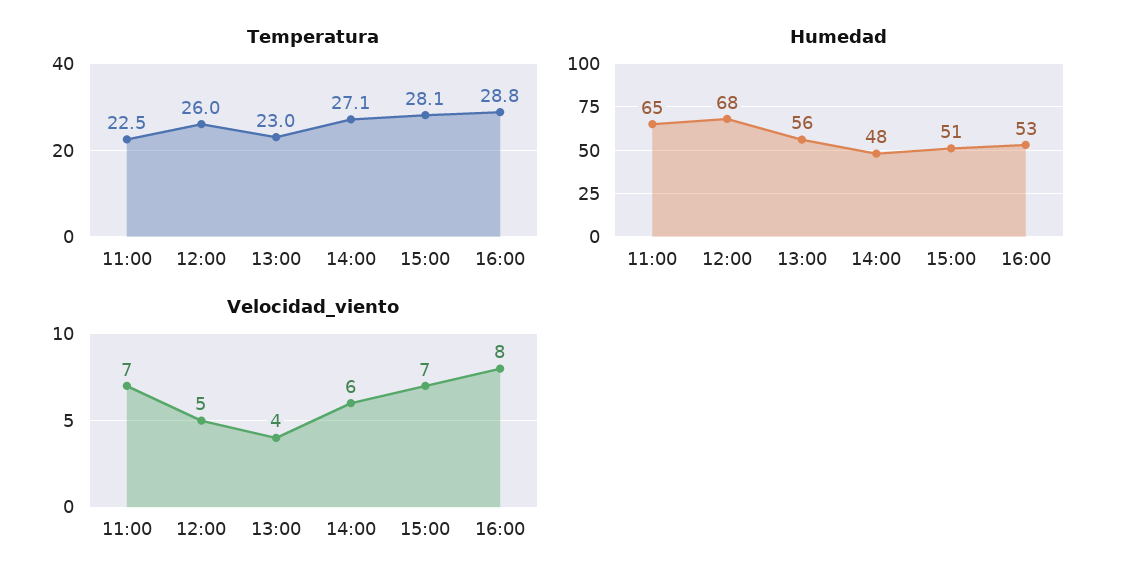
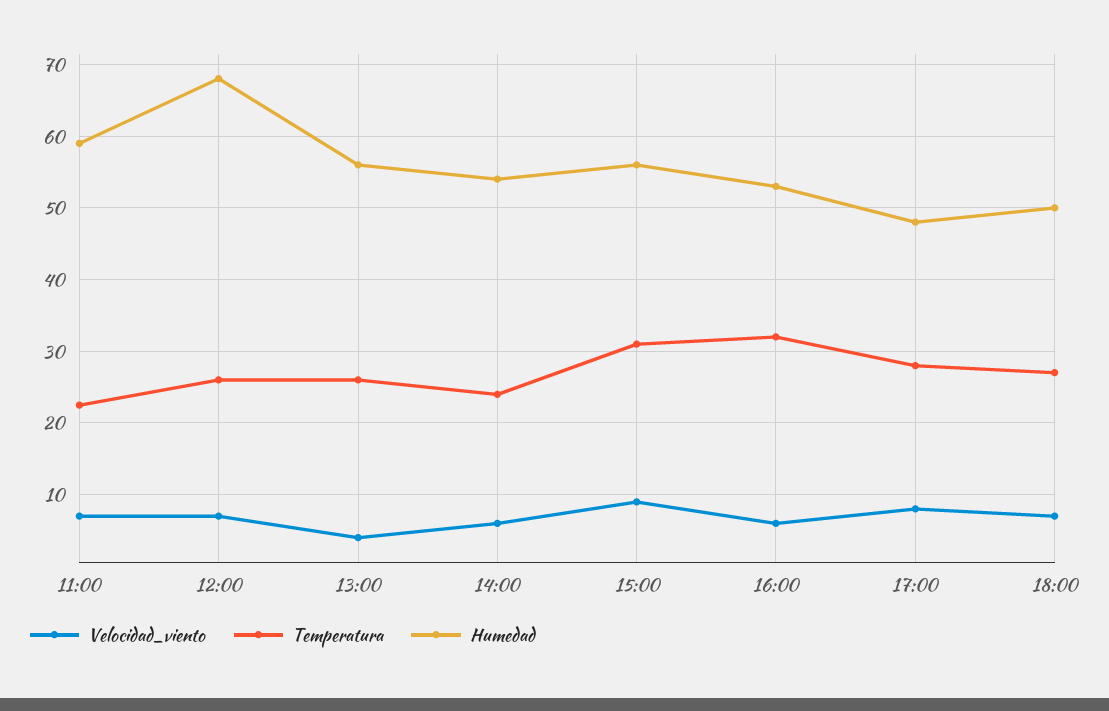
Temperatura, 13:00: 23 -> 26
Temperatura, 14:00: 27.1 -> 24
Temperatura, 15:00: 28.1 -> 31
Temperatura, 16:00: 28.8 -> 32
Humedad, 11:00: 65 -> 59
Humedad, 14:00: 48 -> 54
Humedad, 15:00: 51 -> 56
Velocidad_viento, 12:00: 5 -> 7
Velocidad_viento, 15:00: 7 -> 9
Velocidad_viento, 16:00: 8 -> 6
Velocidad_viento, 17:00: none -> 8
Temperatura, 17:00: none -> 28
Humedad, 17:00: none -> 48
Velocidad_viento, 18:00: none -> 7
Temperatura, 18:00: none -> 27
Humedad, 18:00: none -> 50

